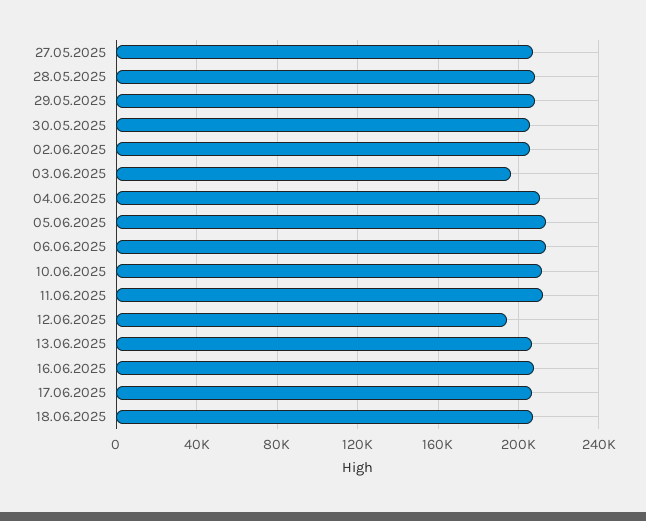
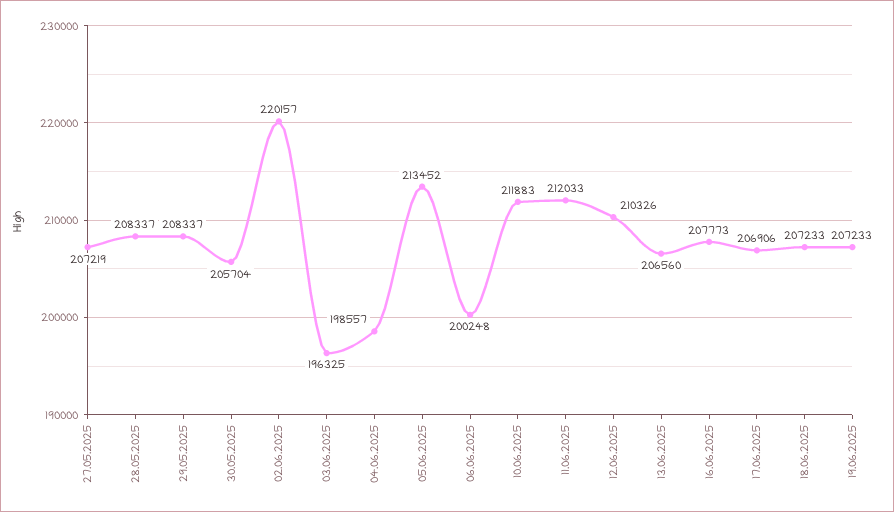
02.06.2025: 205000 -> 220157
04.06.2025: 210000 -> 198557
06.06.2025: 215000 -> 200248
12.06.2025: 195000 -> 210326
19.06.2025: none -> 207233

